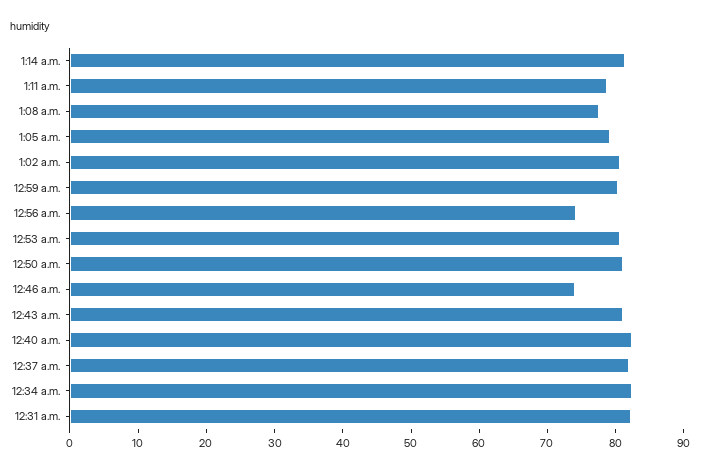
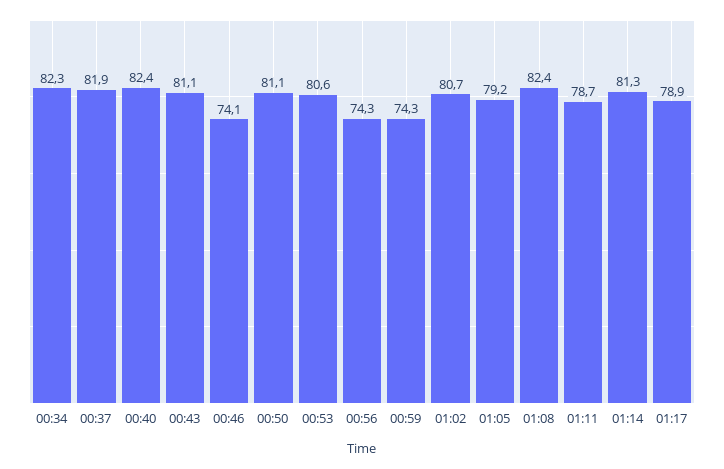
1:08 a.m.: 78 -> 82.4
12:59 a.m.: 80 -> 74.3
12:31 a.m.: 82 -> none
01:17: none -> 78.9

